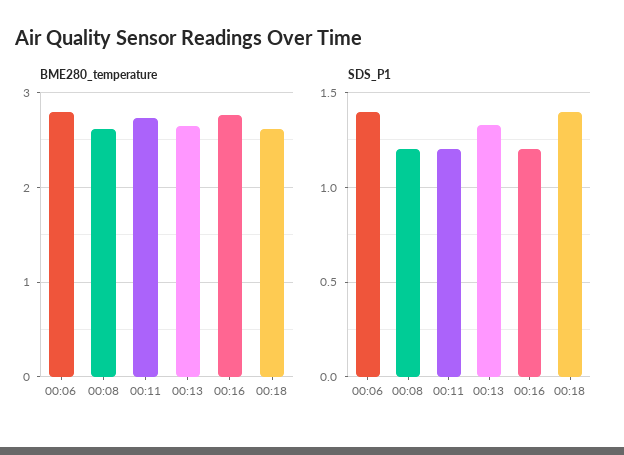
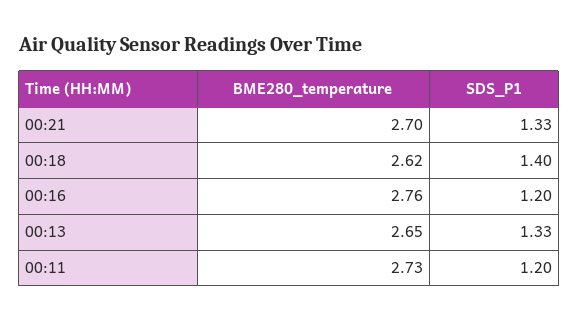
BME280_temperature, 00:06: 2.8 -> none
BME280_temperature, 00:08: 2.6 -> none
SDS_P1, 00:06: 1.4 -> none
SDS_P1, 00:08: 1.2 -> none
BME280_temperature, 00:21: none -> 2.7
SDS_P1, 00:21: none -> 1.33

